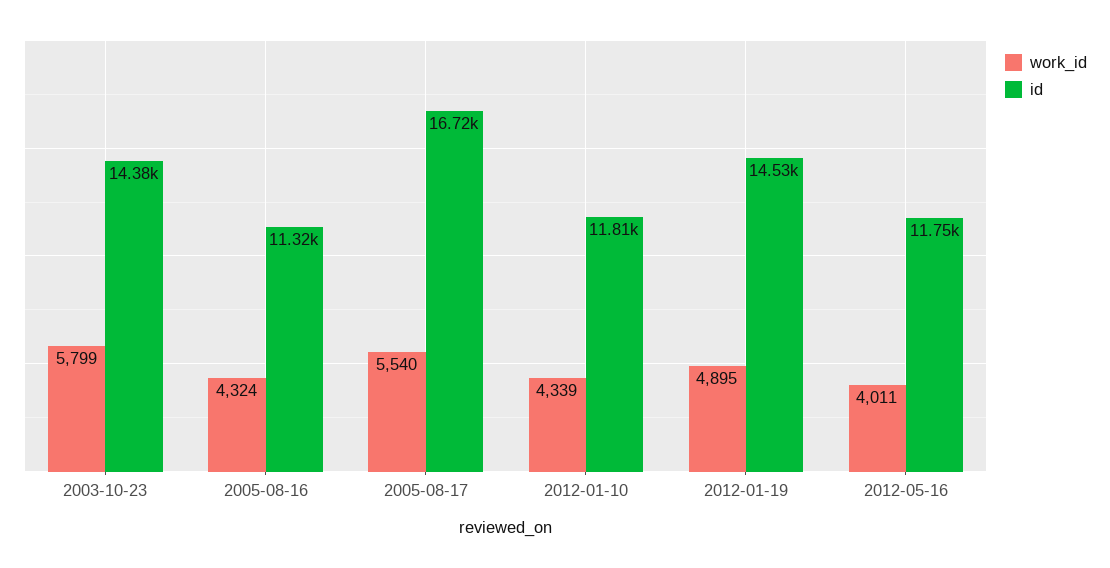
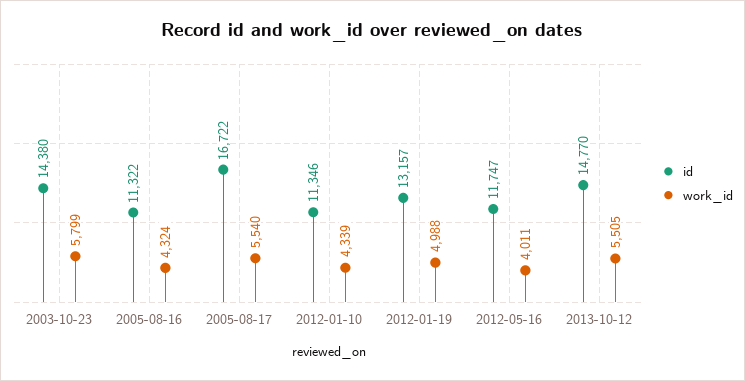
id, 2012-01-10: 11810 -> 11346
work_id, 2012-01-19: 4895 -> 4988
id, 2012-01-19: 14530 -> 13157
id, 2013-10-12: none -> 14770
work_id, 2013-10-12: none -> 5505

